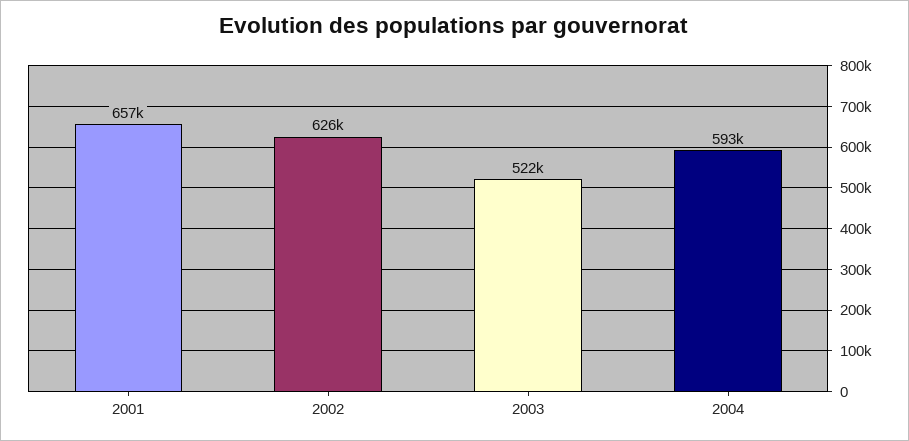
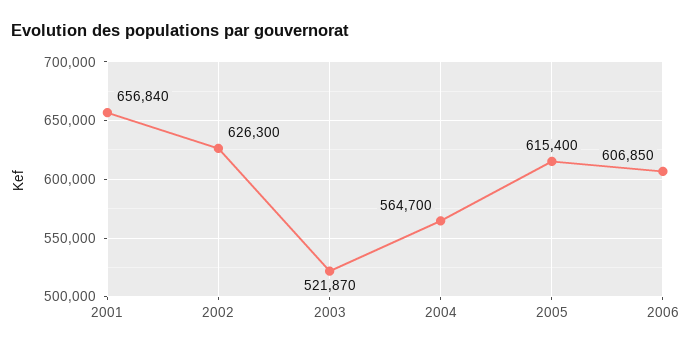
2004: 593000 -> 564700
2005: none -> 615400
2006: none -> 606850

